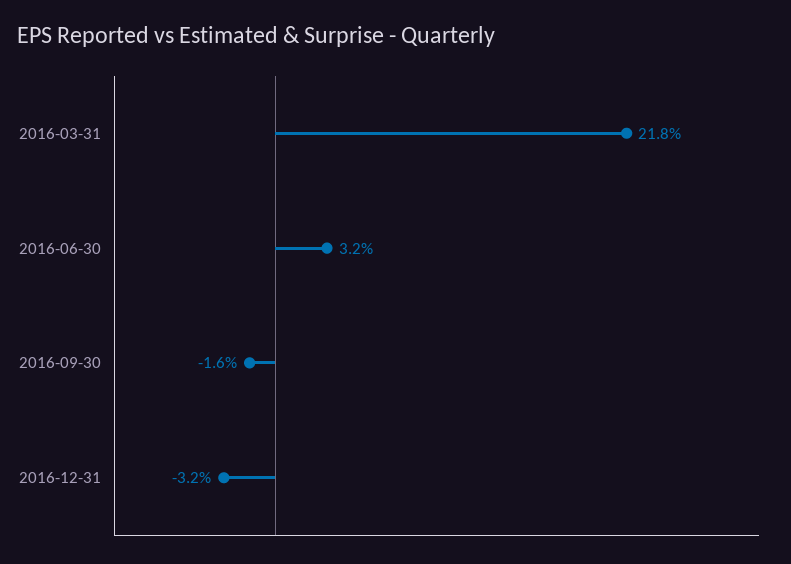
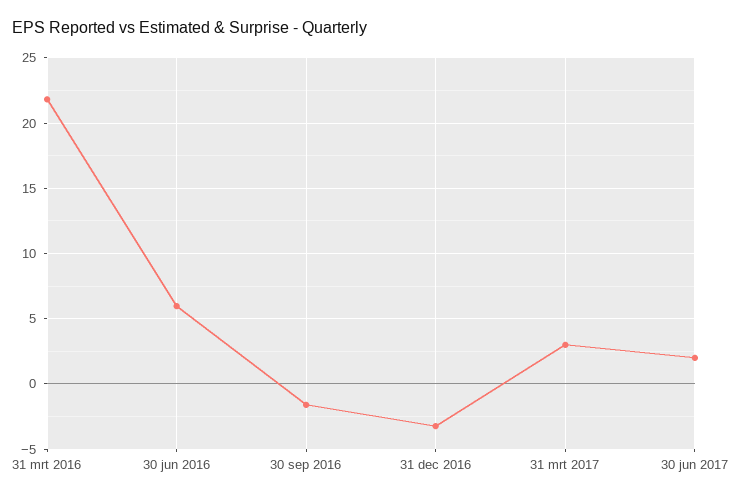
2016-06-30: 3.2 -> 6
31 mrt 2017: none -> 3
30 jun 2017: none -> 2

